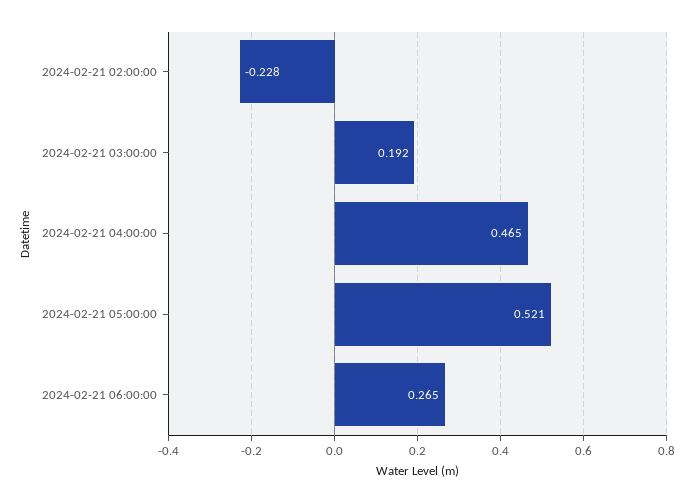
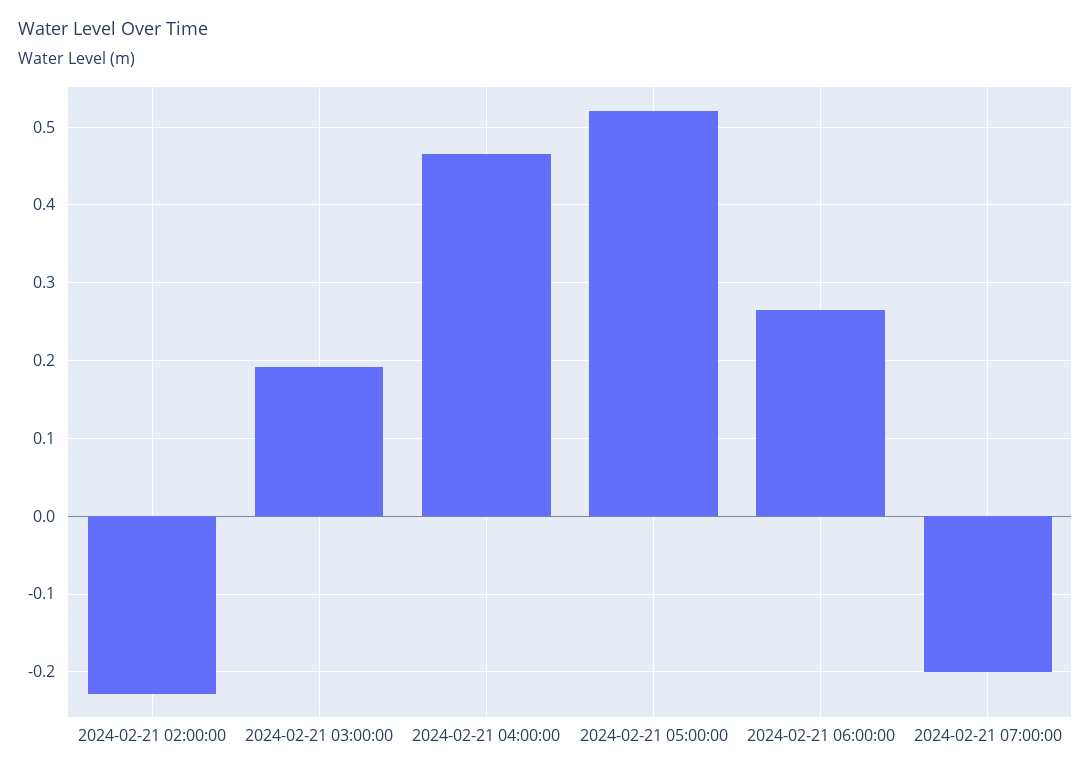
2024-02-21 07:00:00: none -> -0.2

